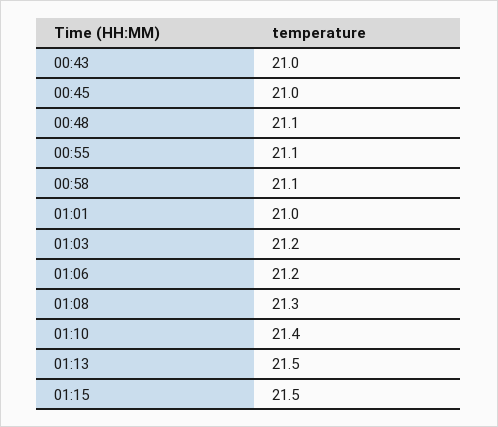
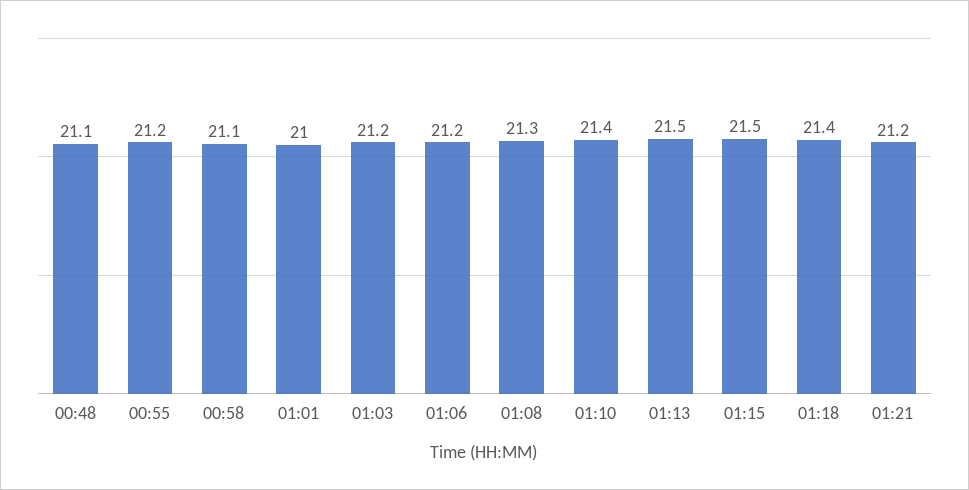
00:43: 21 -> none
00:45: 21 -> none
00:55: 21.1 -> 21.2
01:18: none -> 21.4
01:21: none -> 21.2

